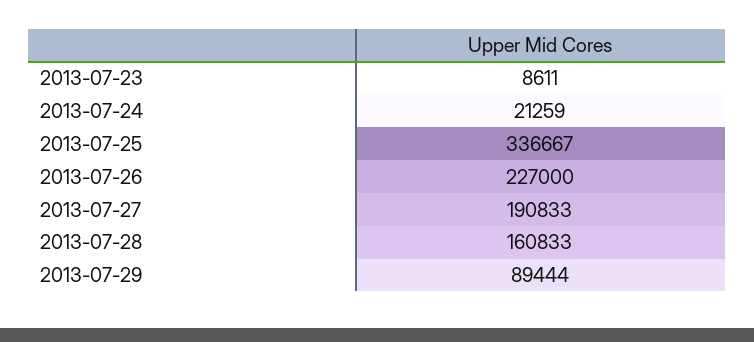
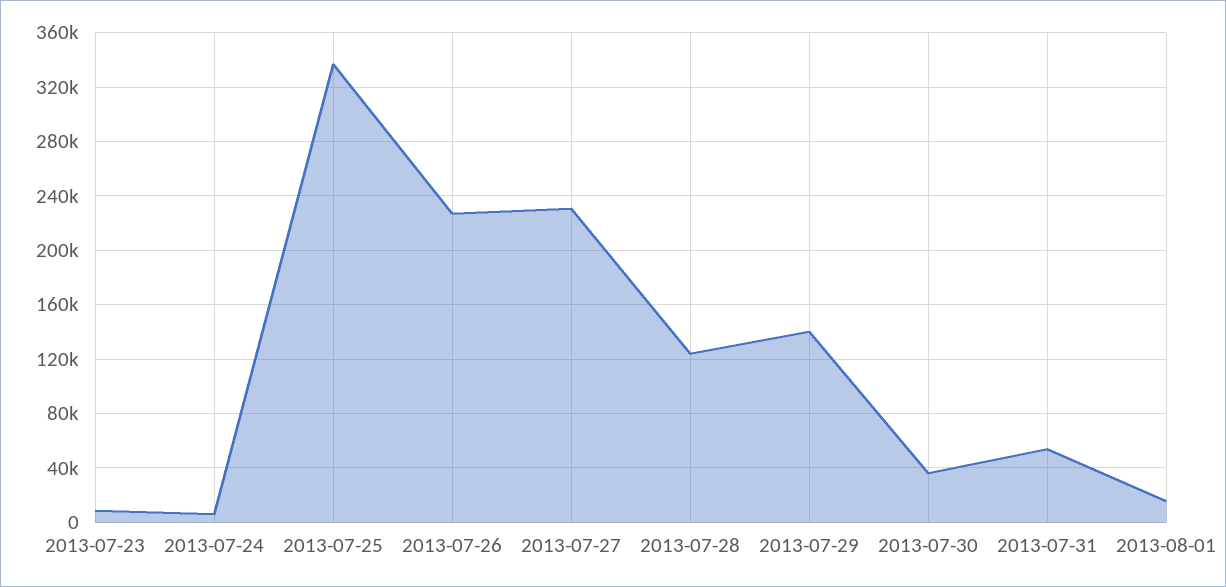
2013-07-24: 21259 -> 5000
2013-07-27: 190833 -> 230000
2013-07-28: 160833 -> 125000
2013-07-29: 89444 -> 140000
2013-07-30: none -> 35000
2013-07-31: none -> 55000
2013-08-01: none -> 15000

